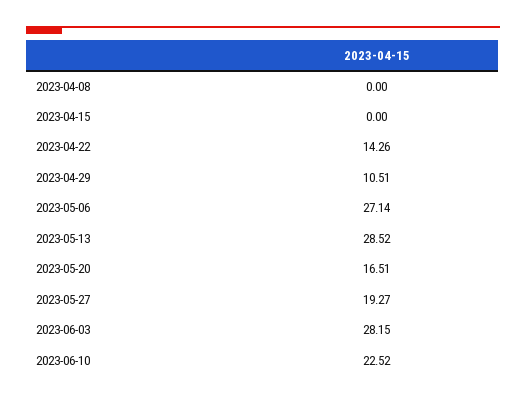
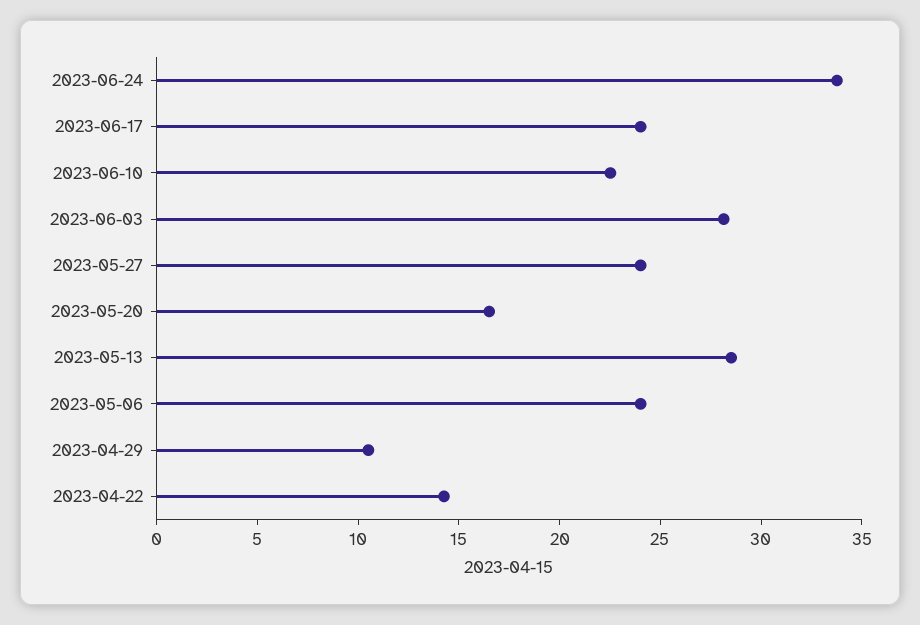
2023-04-08: 0 -> none
2023-04-15: 0 -> none
2023-05-06: 27.14 -> 24
2023-05-27: 19.27 -> 24
2023-06-24: none -> 34
2023-06-17: none -> 24

